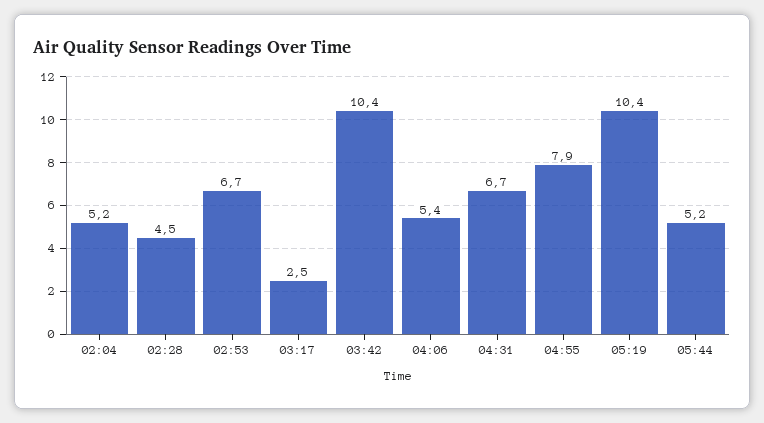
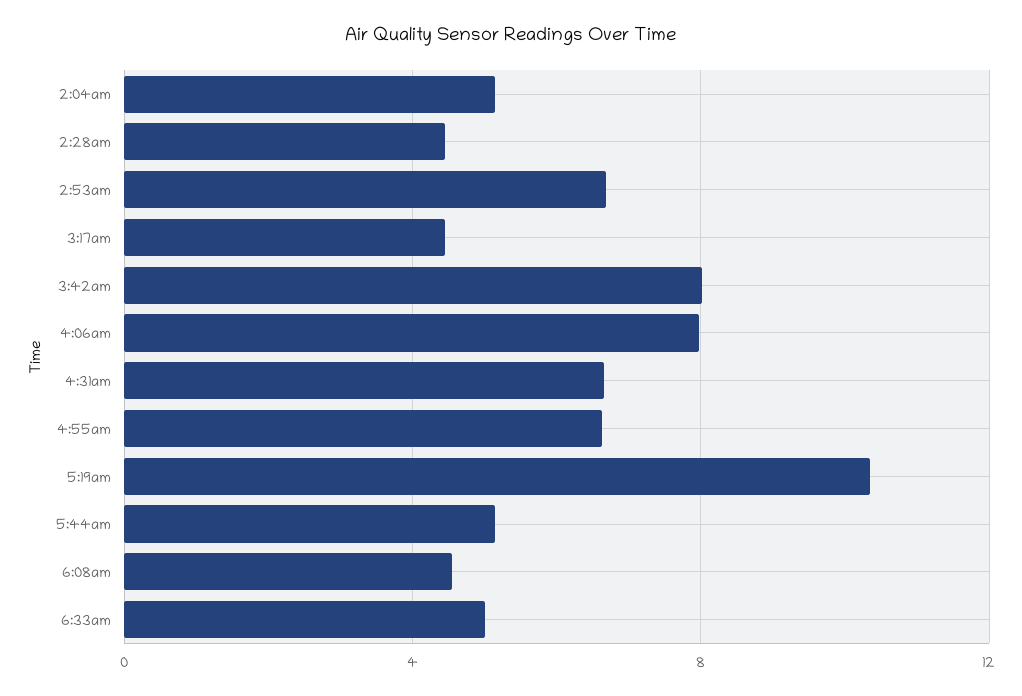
03:17: 2.5 -> 4.5
03:42: 10.4 -> 8
04:06: 5.4 -> 8
04:55: 7.9 -> 6.5
6:08am: none -> 4.5
6:33am: none -> 5

